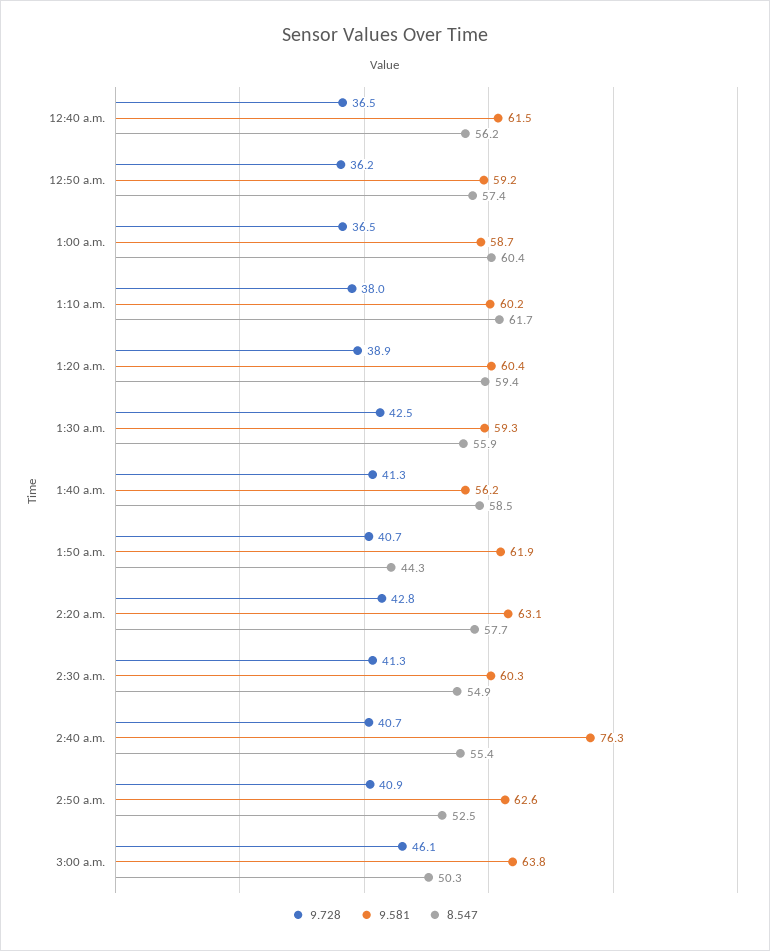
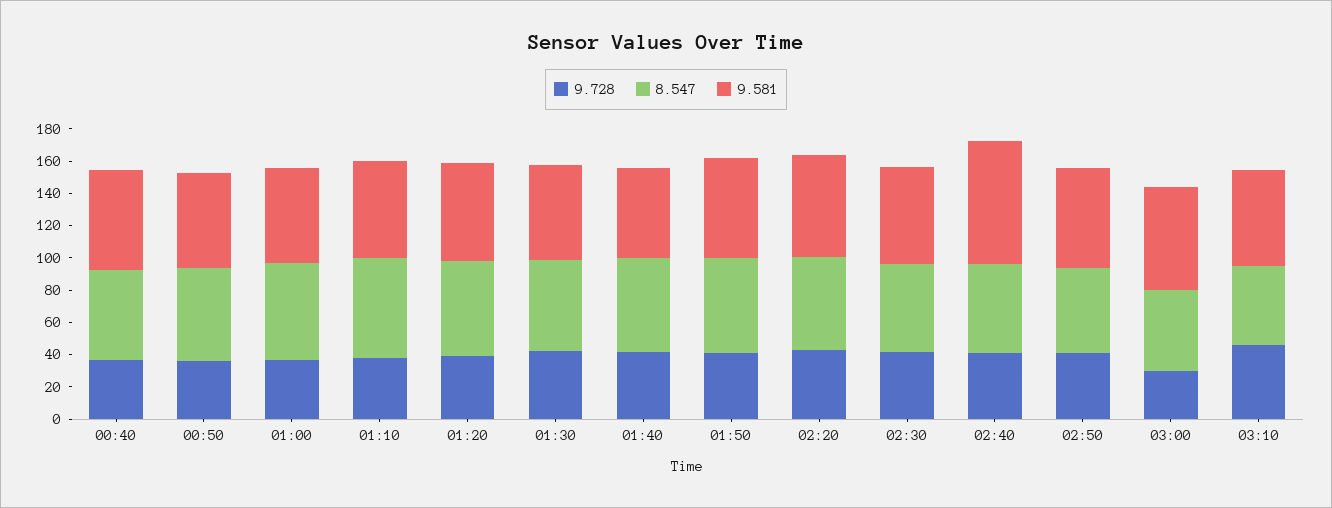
8.547, 1:50 a.m.: 44.3 -> 60
9.728, 3:00 a.m.: 46.1 -> 30
9.728, 03:10: none -> 45
8.547, 03:10: none -> 50
9.581, 03:10: none -> 60

